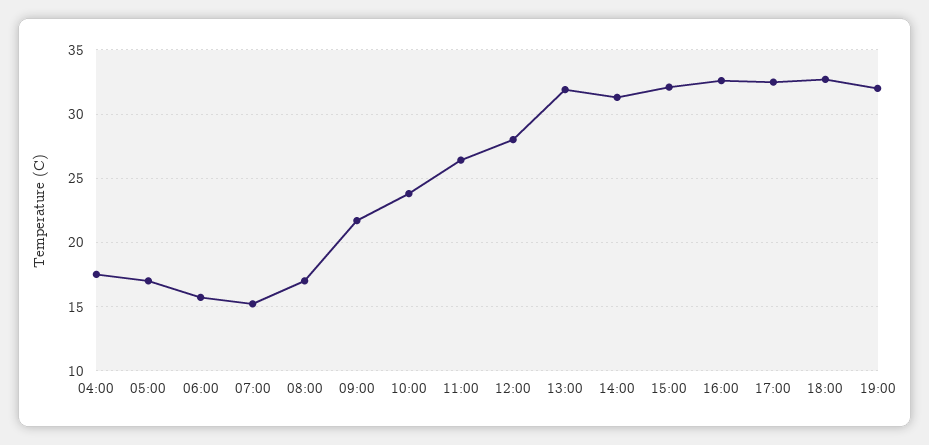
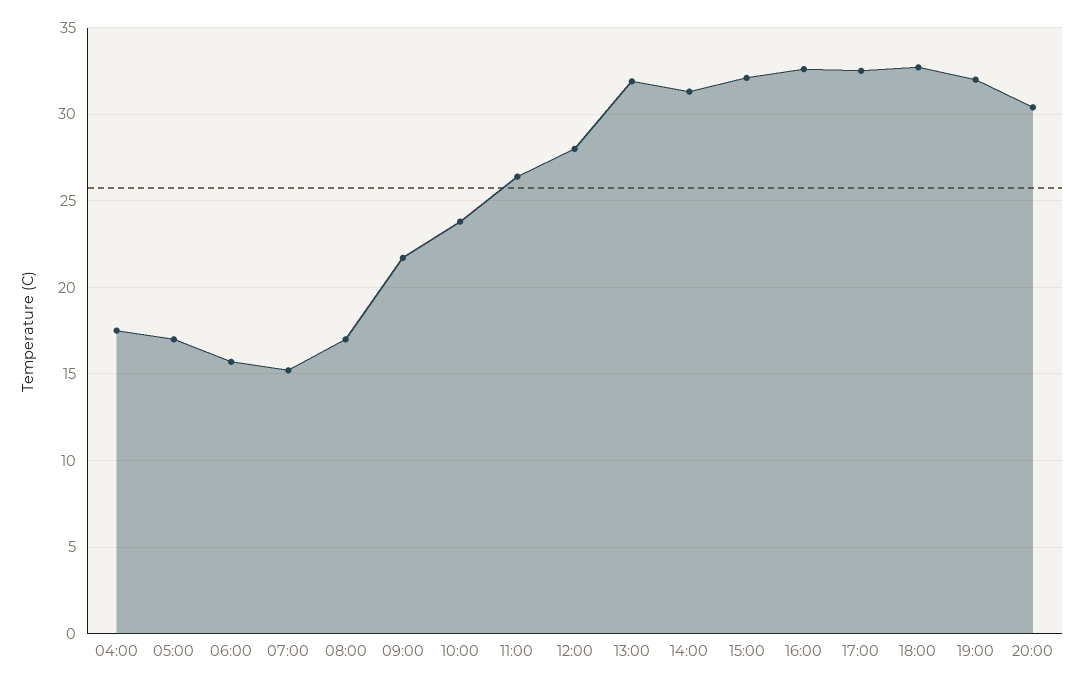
20:00: none -> 30.5

